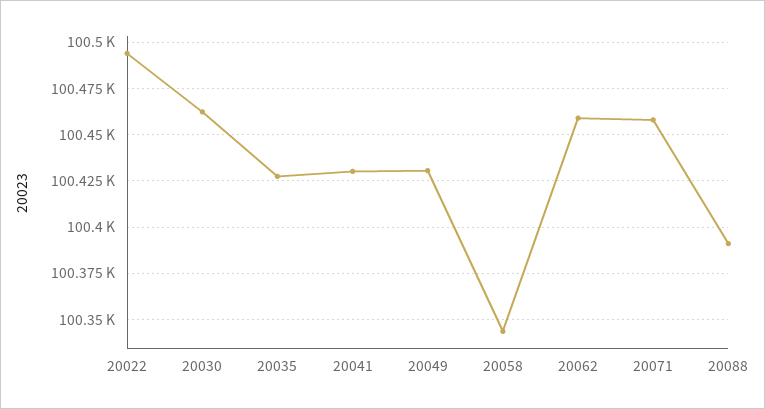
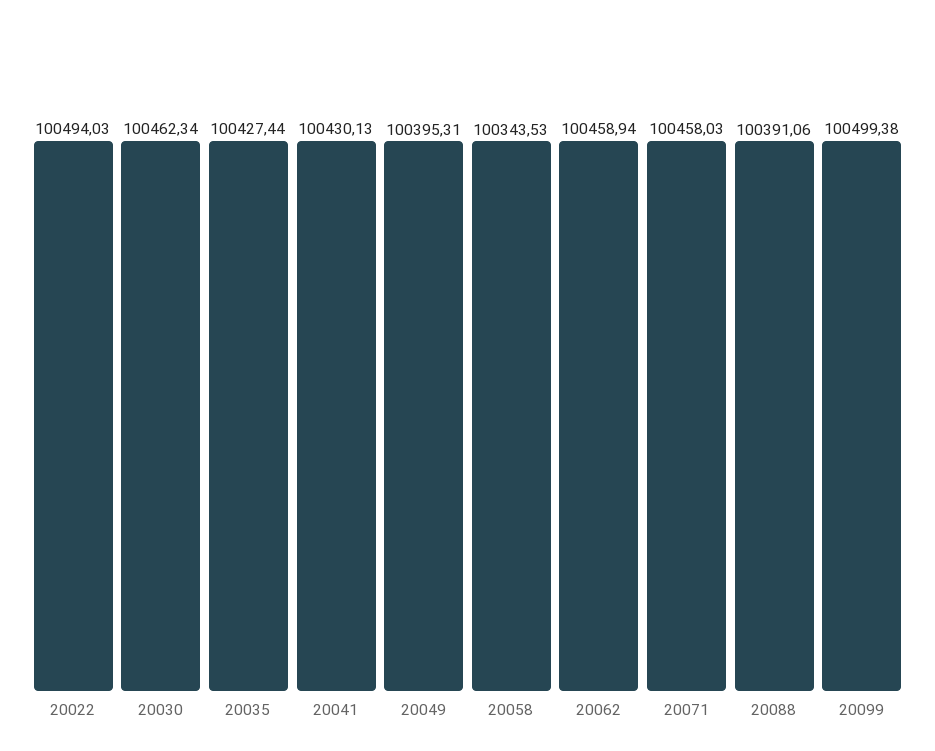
20049: 100430 -> 100395.31
20099: none -> 100499.38

